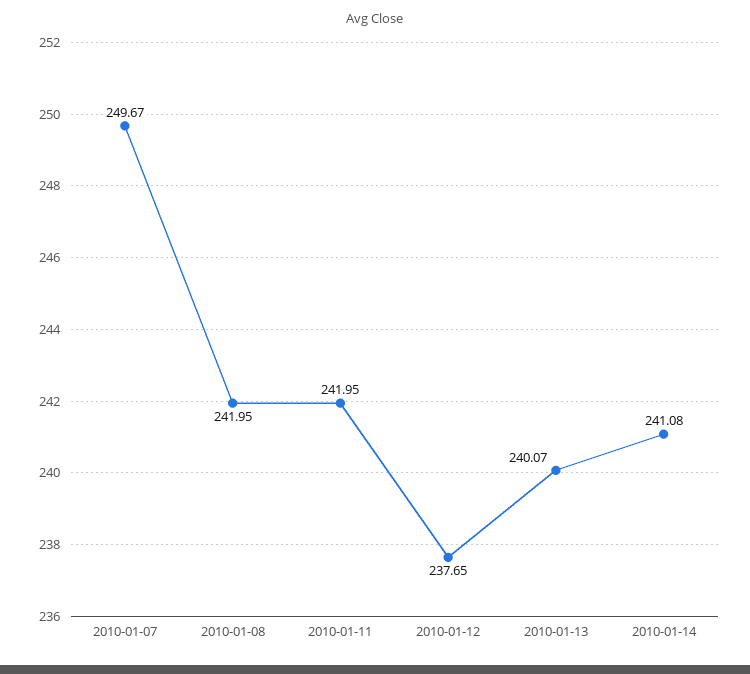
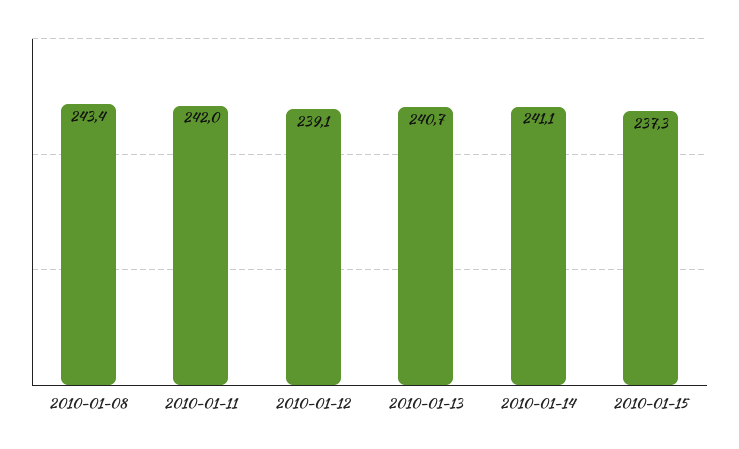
2010-01-07: 249.67 -> none
2010-01-08: 241.95 -> 243.4
2010-01-12: 237.65 -> 239.1
2010-01-13: 240.07 -> 240.7
2010-01-15: none -> 237.3

